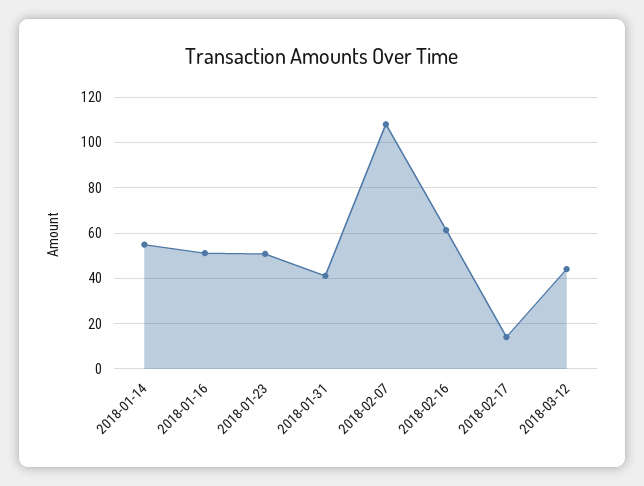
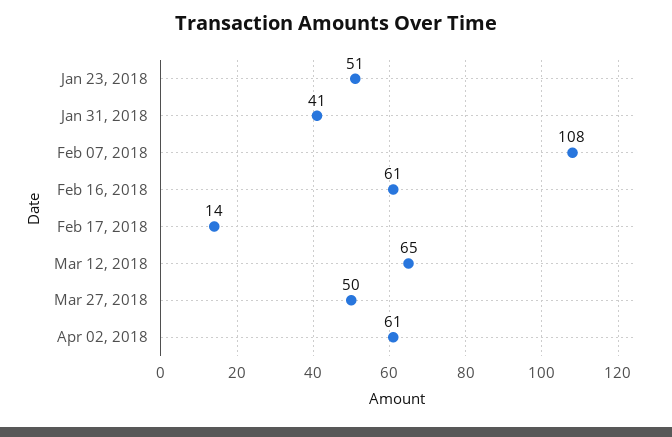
2018-01-14: 55 -> none
2018-01-16: 50 -> none
2018-03-12: 45 -> 65
Mar 27, 2018: none -> 50
Apr 02, 2018: none -> 61

